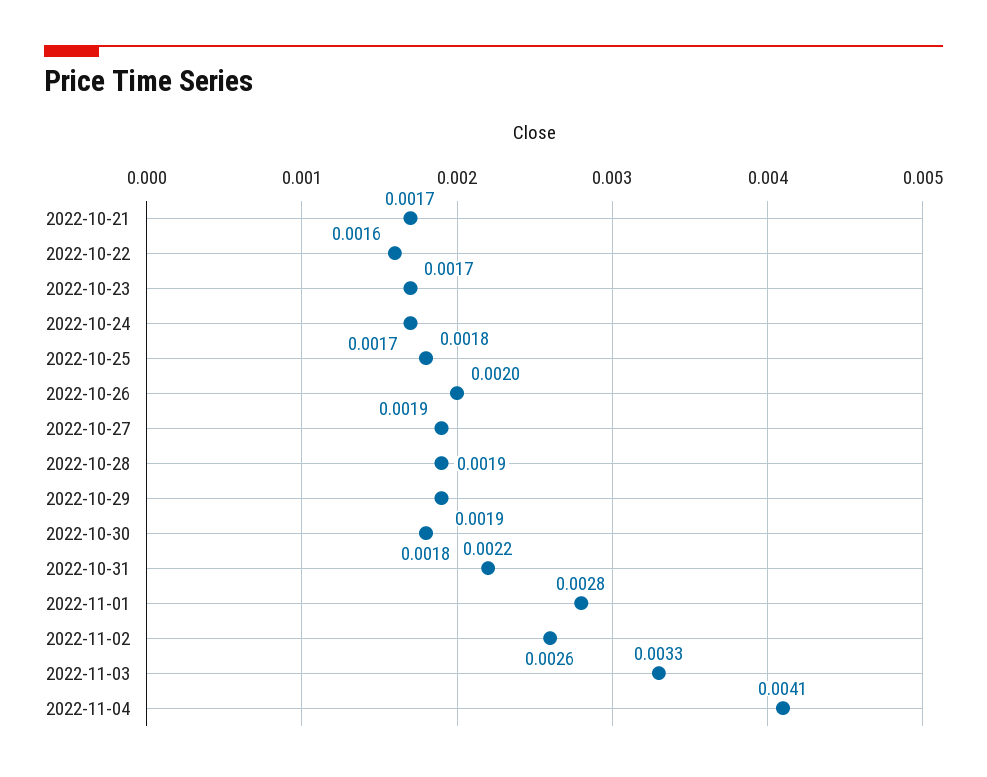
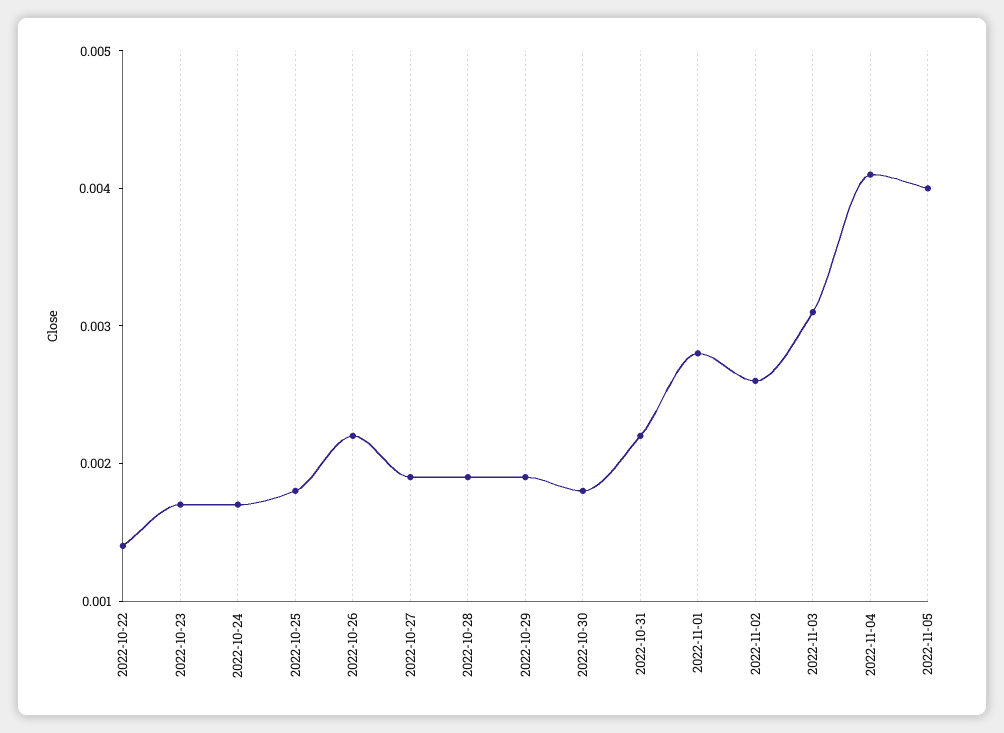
2022-10-21: 0.0017 -> none
2022-10-22: 0.0016 -> 0.0014
2022-10-26: 0.002 -> 0.0022
2022-11-03: 0.0033 -> 0.0031
2022-11-05: none -> 0.004

